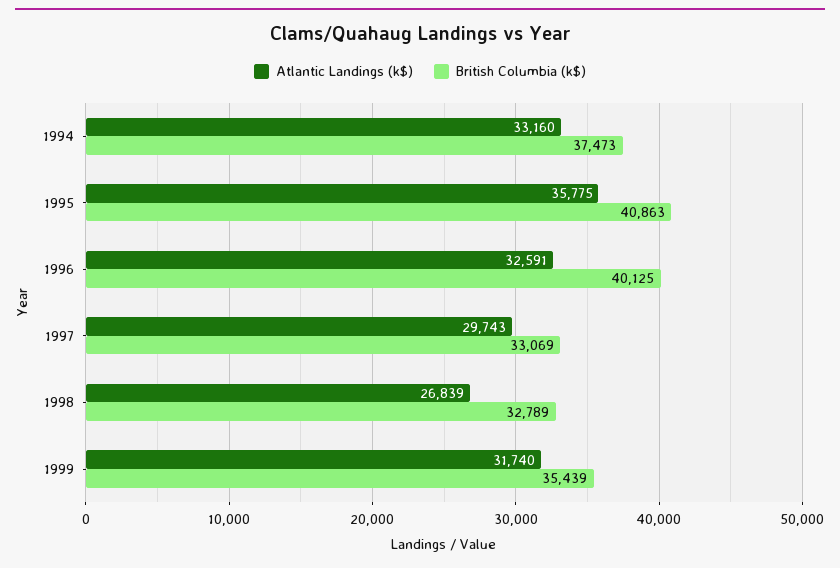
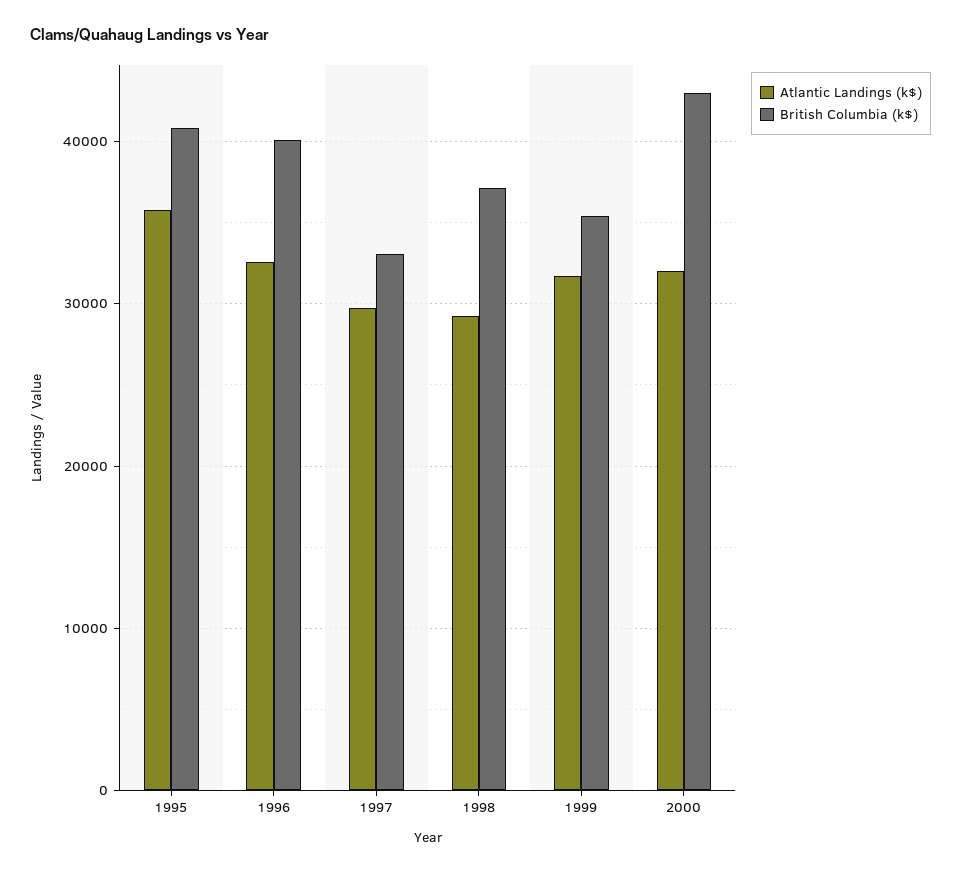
Atlantic Landings (k$), 1994: 33160 -> none
British Columbia (k$), 1994: 37473 -> none
Atlantic Landings (k$), 1998: 26839 -> 29000
British Columbia (k$), 1998: 32789 -> 37000
Atlantic Landings (k$), 2000: none -> 32000
British Columbia (k$), 2000: none -> 43000

